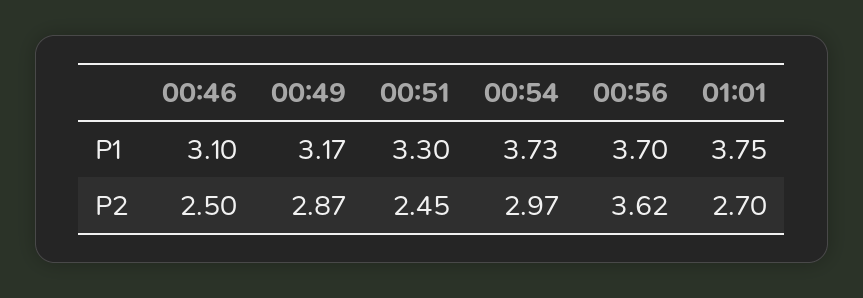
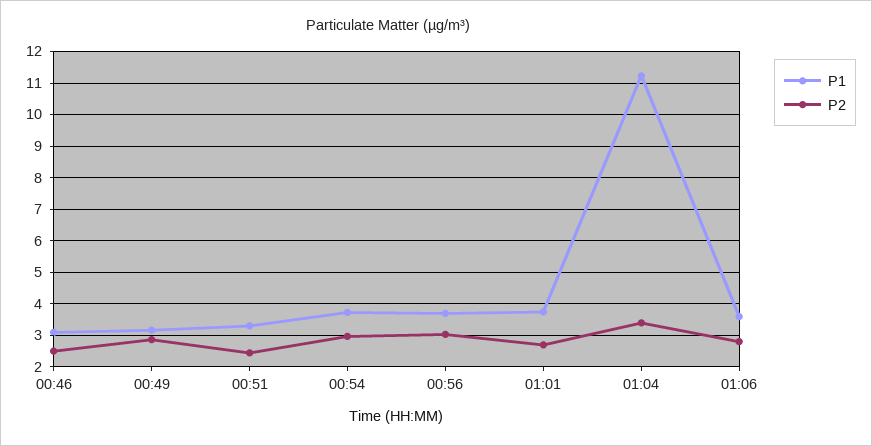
P2, 00:56: 3.62 -> 3
P1, 01:04: none -> 11.2
P2, 01:04: none -> 3.4
P1, 01:06: none -> 3.6
P2, 01:06: none -> 2.8

